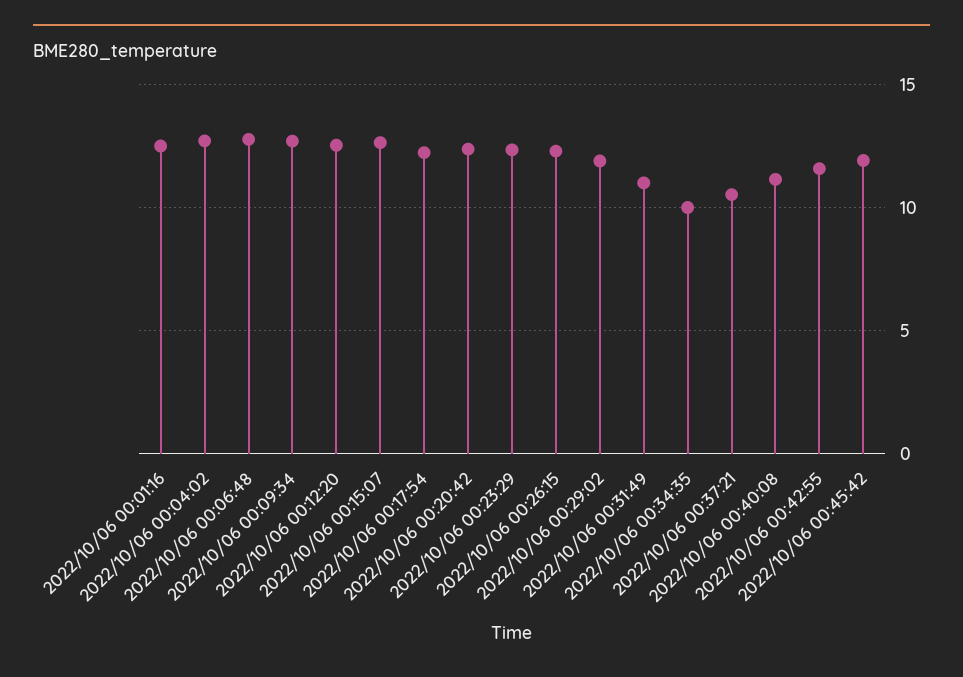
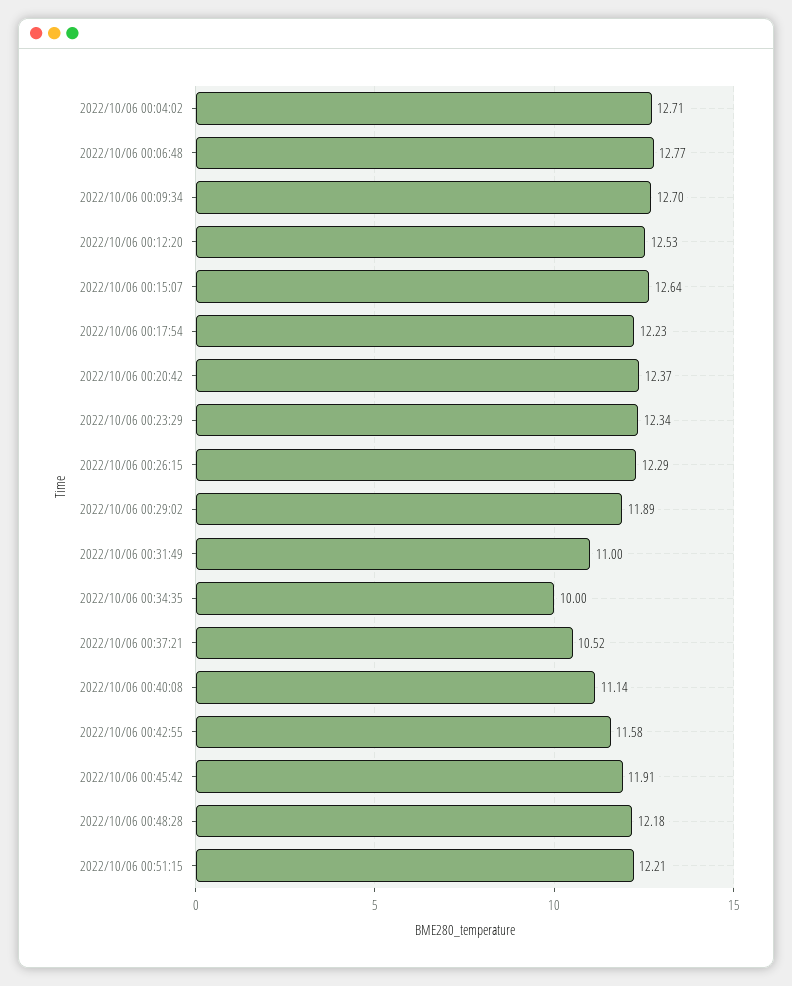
2022/10/06 00:01:16: 12.5 -> none
2022/10/06 00:48:28: none -> 12.18
2022/10/06 00:51:15: none -> 12.21

